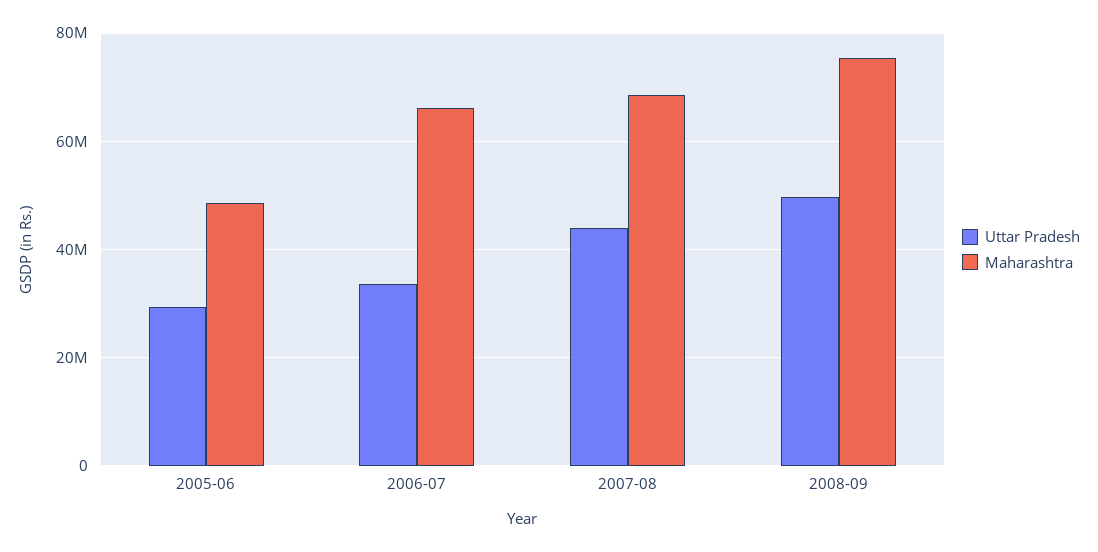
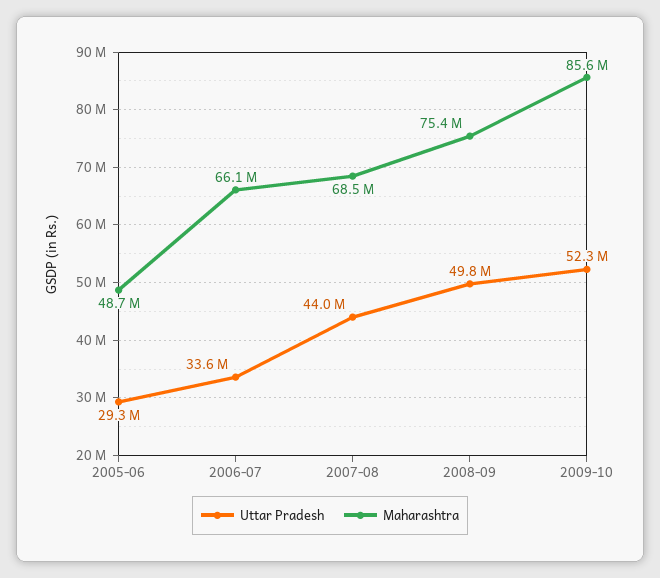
Uttar Pradesh, 2009-10: none -> 52300000
Maharashtra, 2009-10: none -> 85600000

